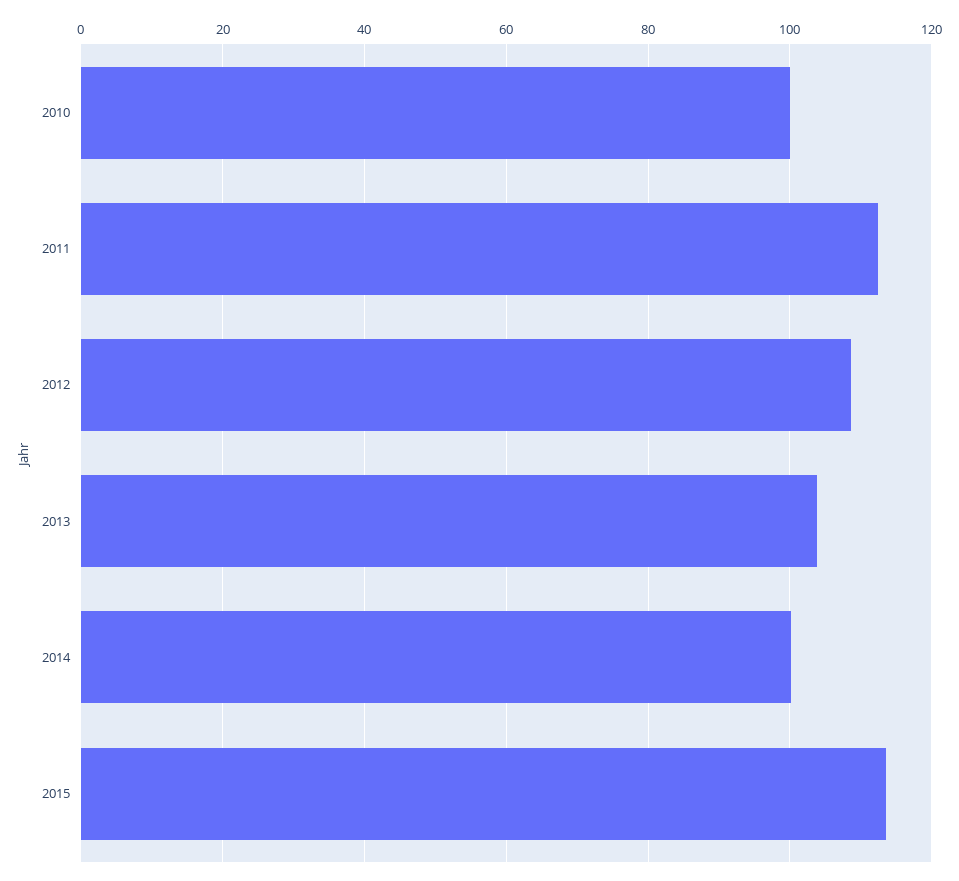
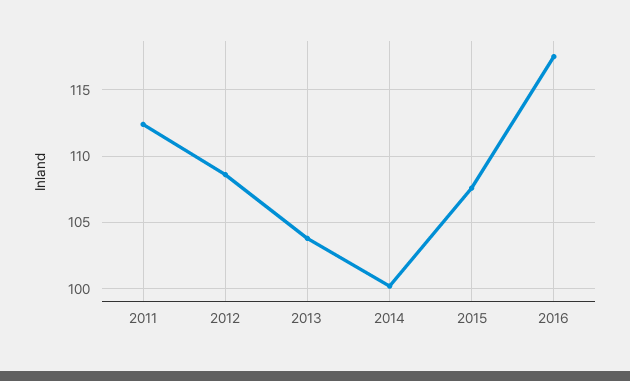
2010: 100 -> none
2015: 114 -> 107.5
2016: none -> 117.5

